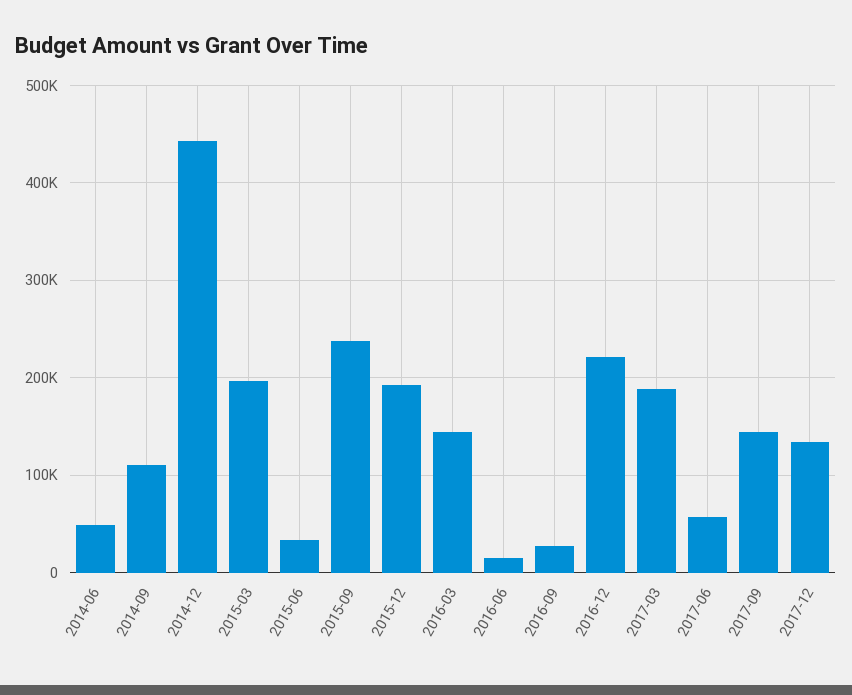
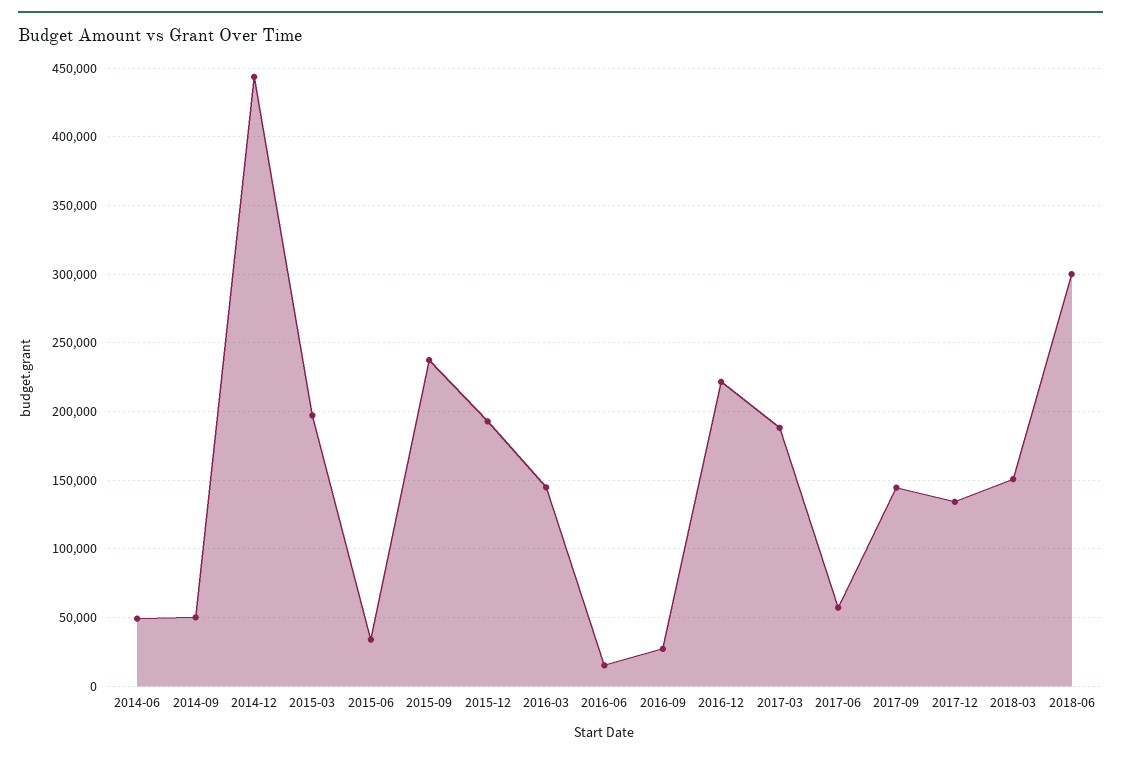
2014-09: 110000 -> 50000
2018-03: none -> 150000
2018-06: none -> 300000

